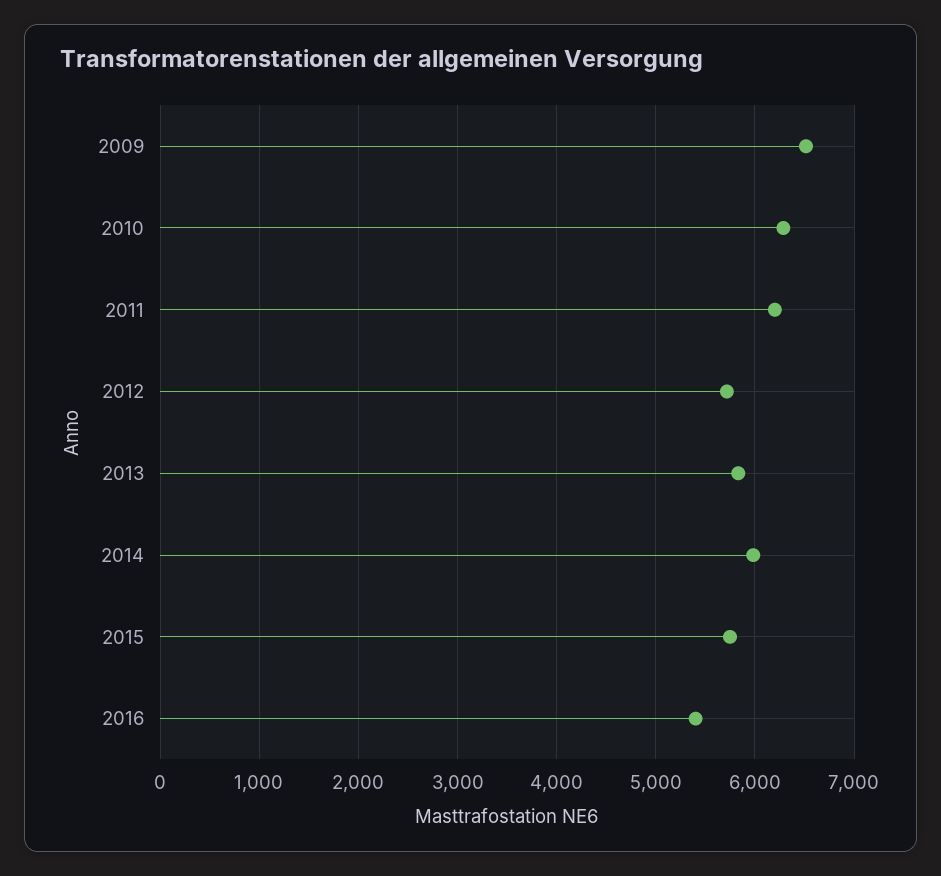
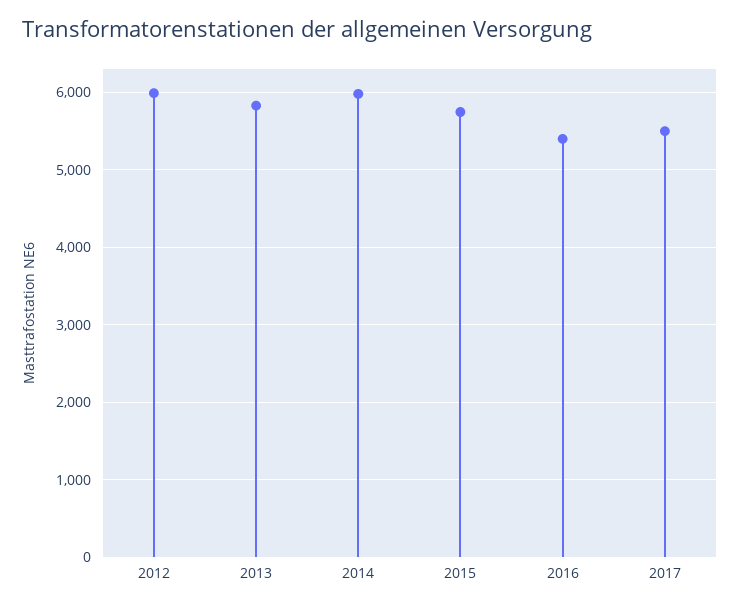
2009: 6500 -> none
2010: 6300 -> none
2011: 6200 -> none
2012: 5700 -> 6000
2017: none -> 5500

